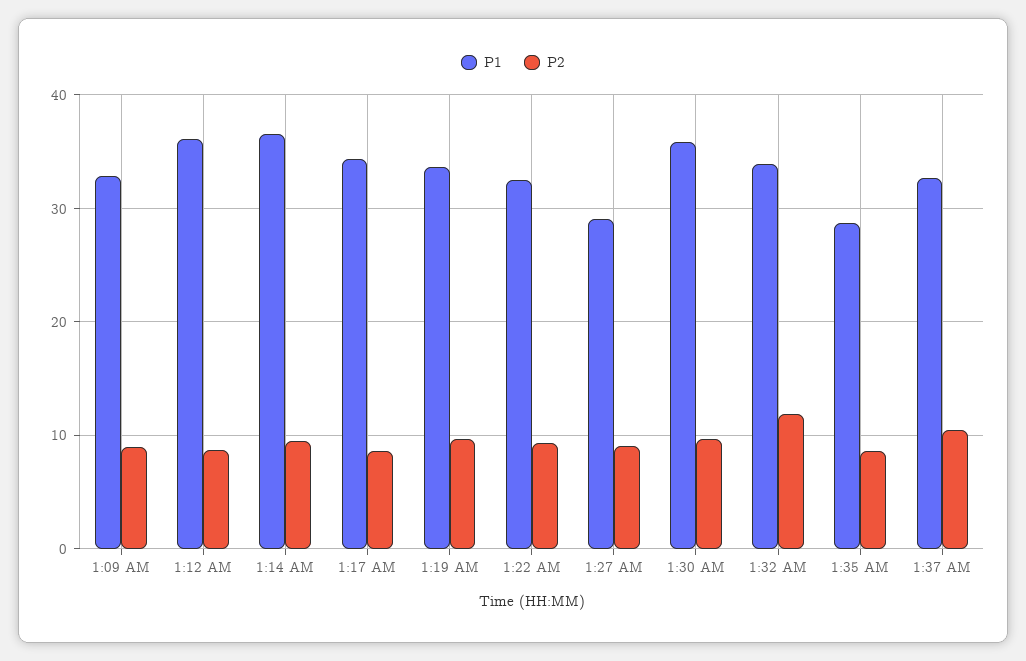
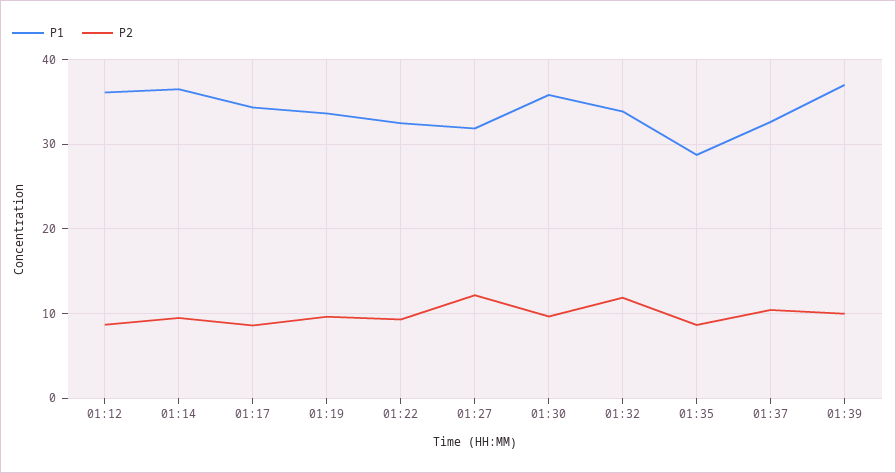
P1, 1:09 AM: 33 -> none
P2, 1:09 AM: 9 -> none
P1, 1:27 AM: 29 -> 32
P2, 1:27 AM: 9 -> 12
P1, 01:39: none -> 37
P2, 01:39: none -> 10

